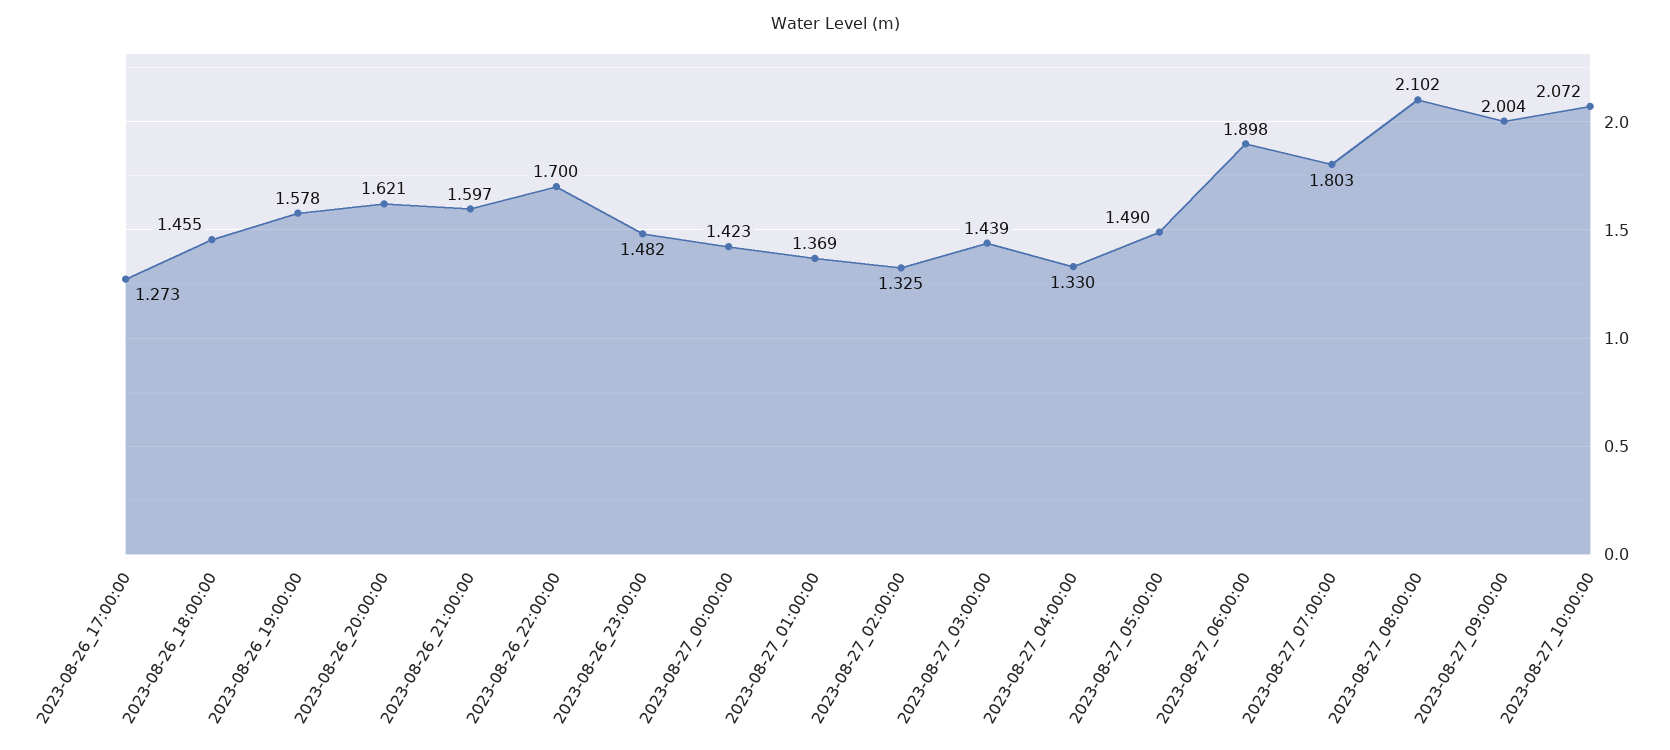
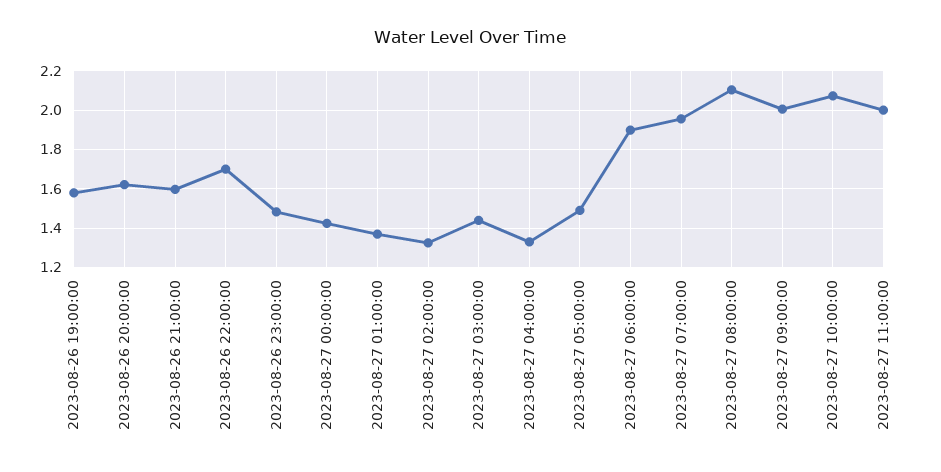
2023-08-26_17:00:00: 1.273 -> none
2023-08-26_18:00:00: 1.455 -> none
2023-08-27_07:00:00: 1.803 -> 1.95
2023-08-27 11:00:00: none -> 2

